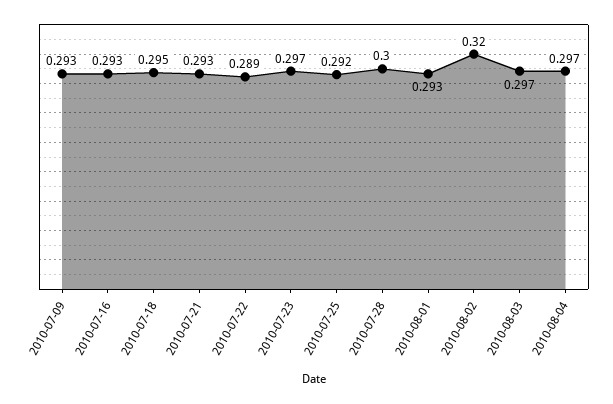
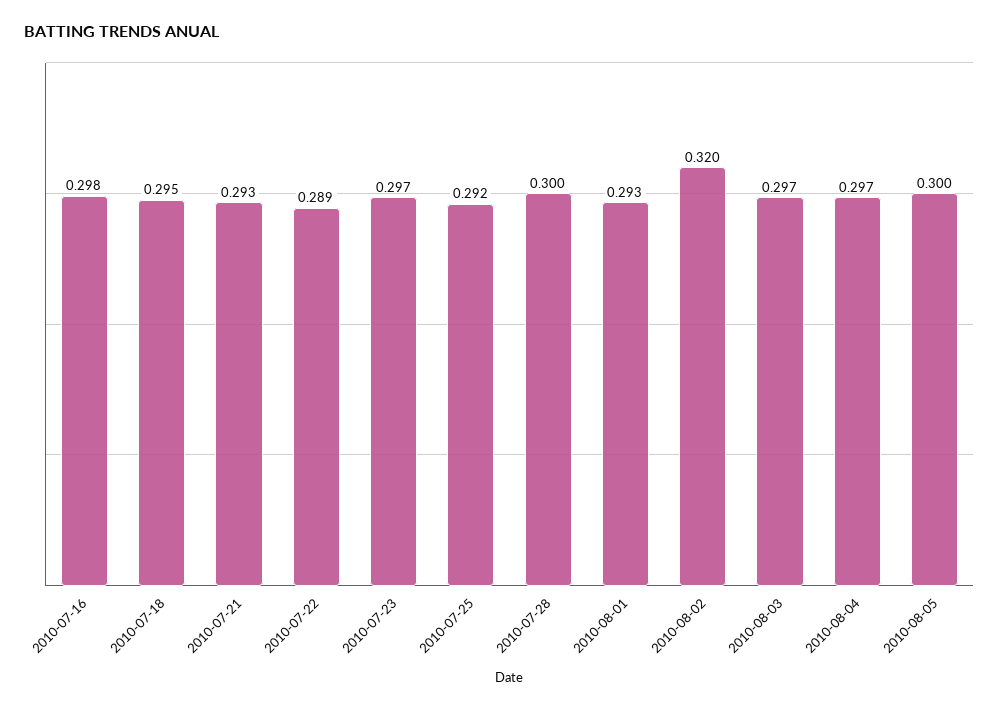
2010-07-09: 0.293 -> none
2010-07-16: 0.293 -> 0.298
2010-08-05: none -> 0.3

